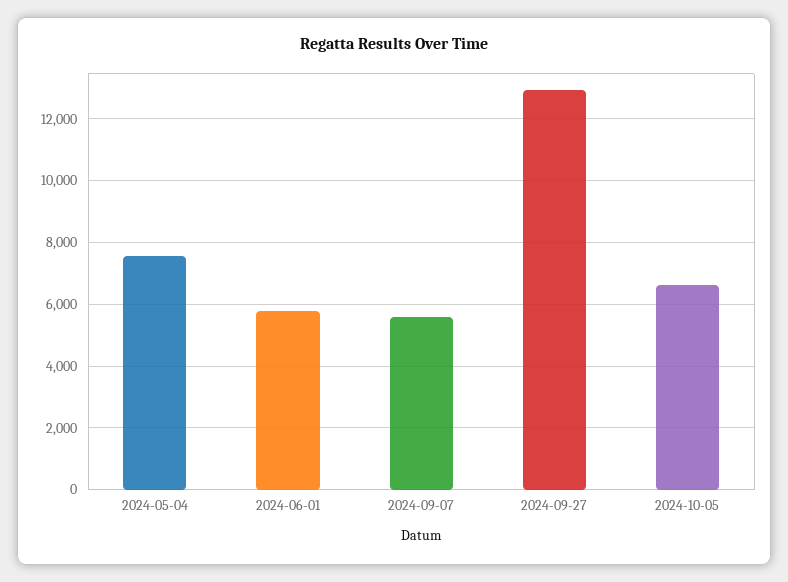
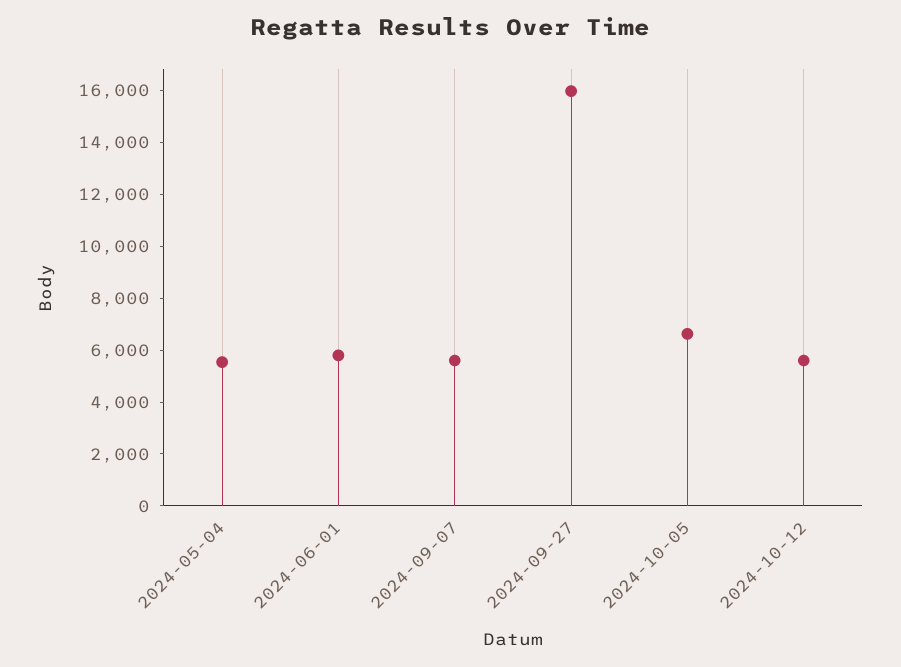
2024-05-04: 7600 -> 5500
2024-09-27: 13000 -> 16000
2024-10-12: none -> 5500

